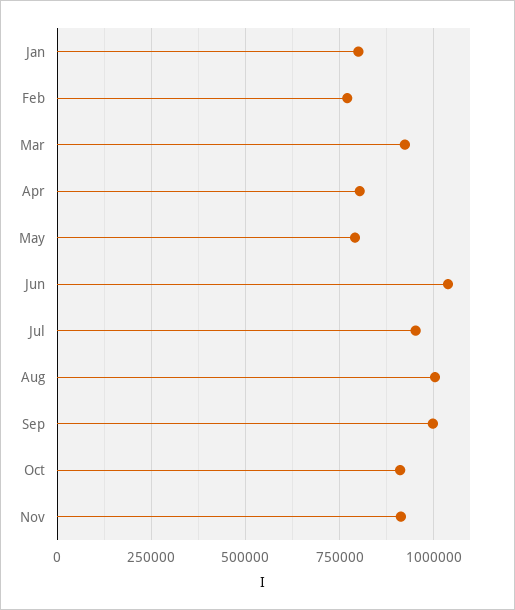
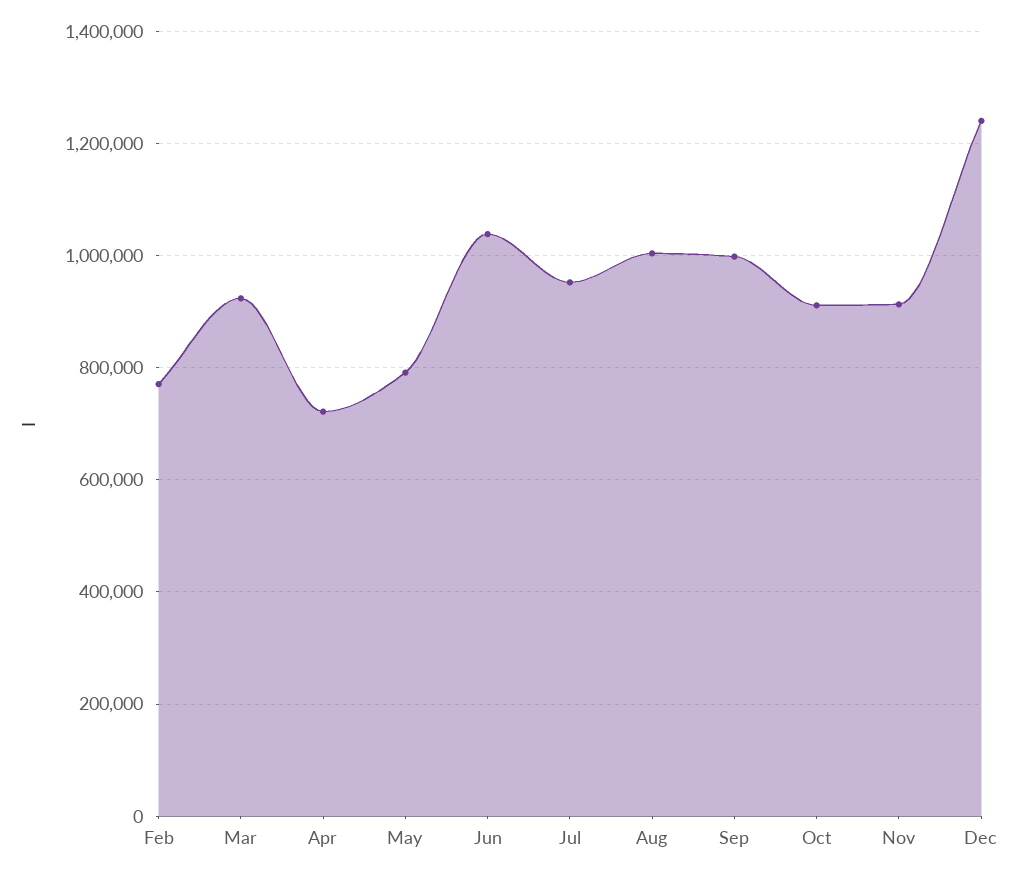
Jan: 800000 -> none
Apr: 800000 -> 720000
Dec: none -> 1240000

